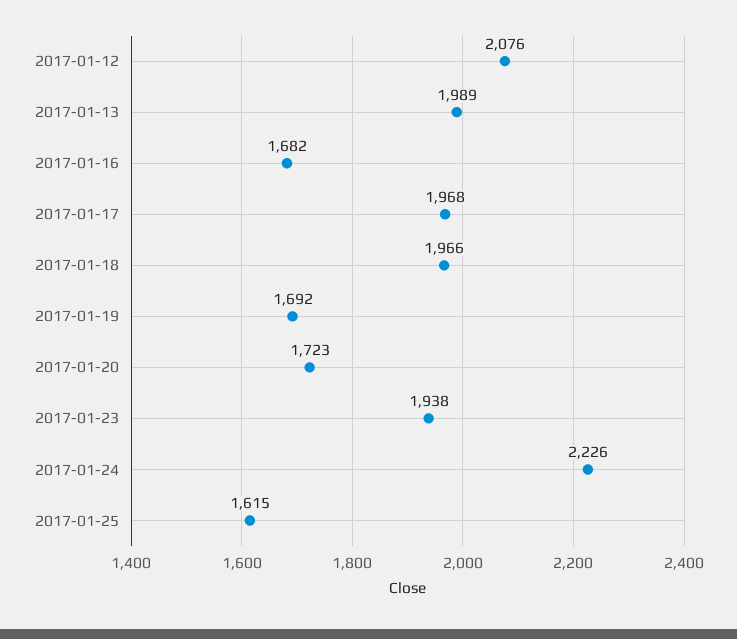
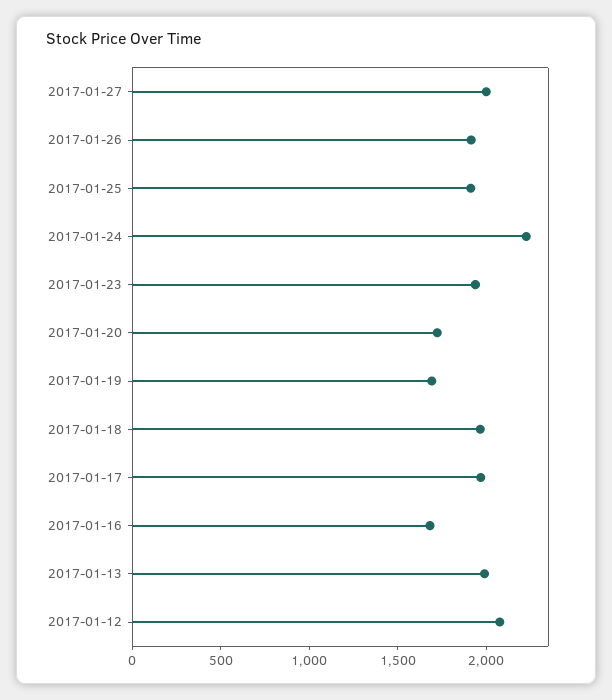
2017-01-25: 1615 -> 1900
2017-01-27: none -> 2000
2017-01-26: none -> 1900

